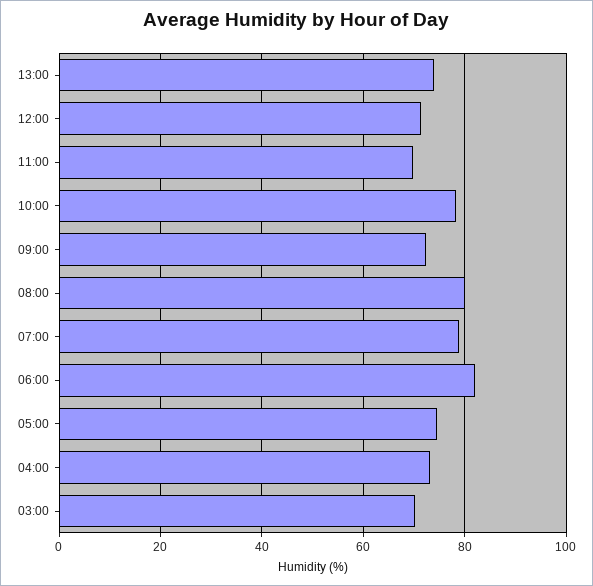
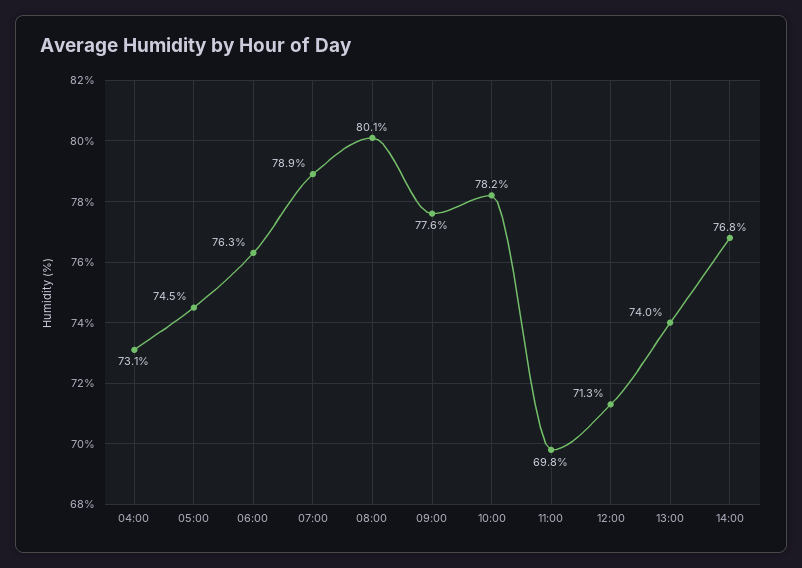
09:00: 72 -> 77.6
06:00: 82 -> 76.3
03:00: 70 -> none
14:00: none -> 76.8

